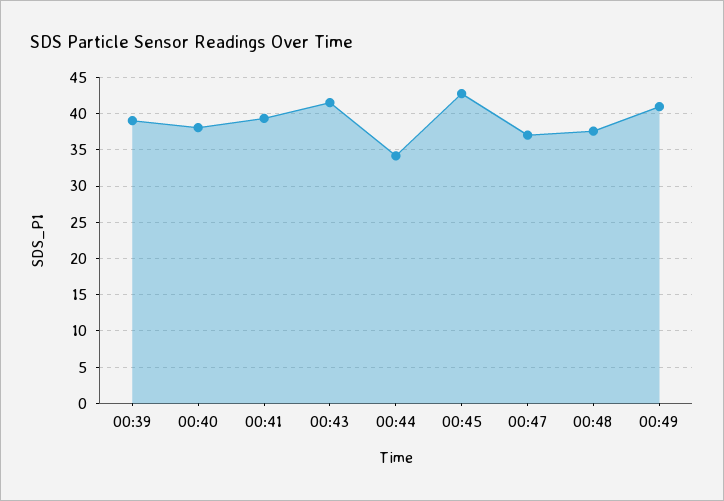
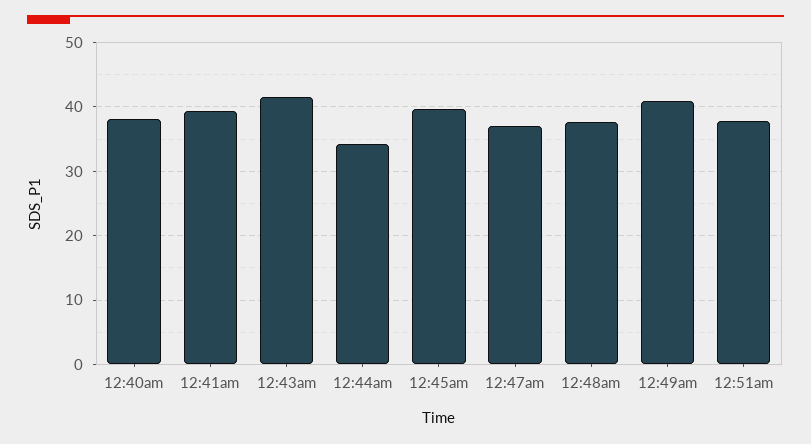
00:39: 39 -> none
00:45: 43 -> 40
12:51am: none -> 38

